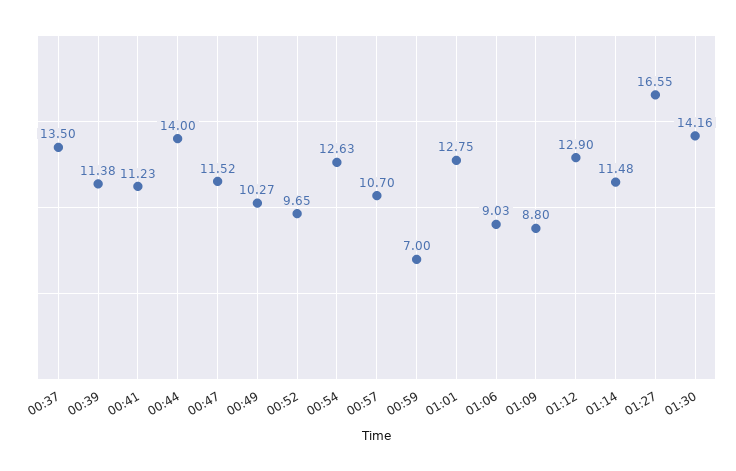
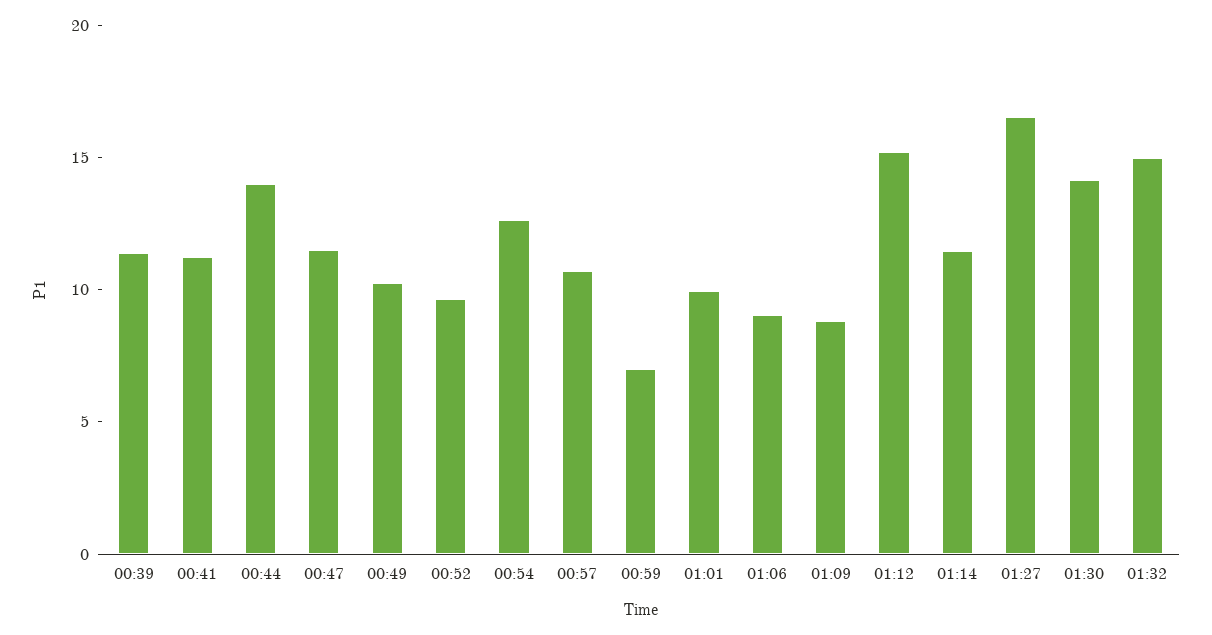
00:37: 13.5 -> none
01:01: 12.75 -> 10
01:12: 12.9 -> 15
01:32: none -> 15

